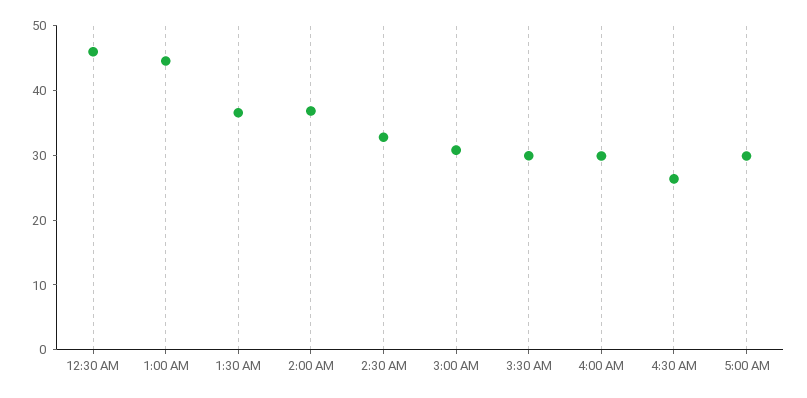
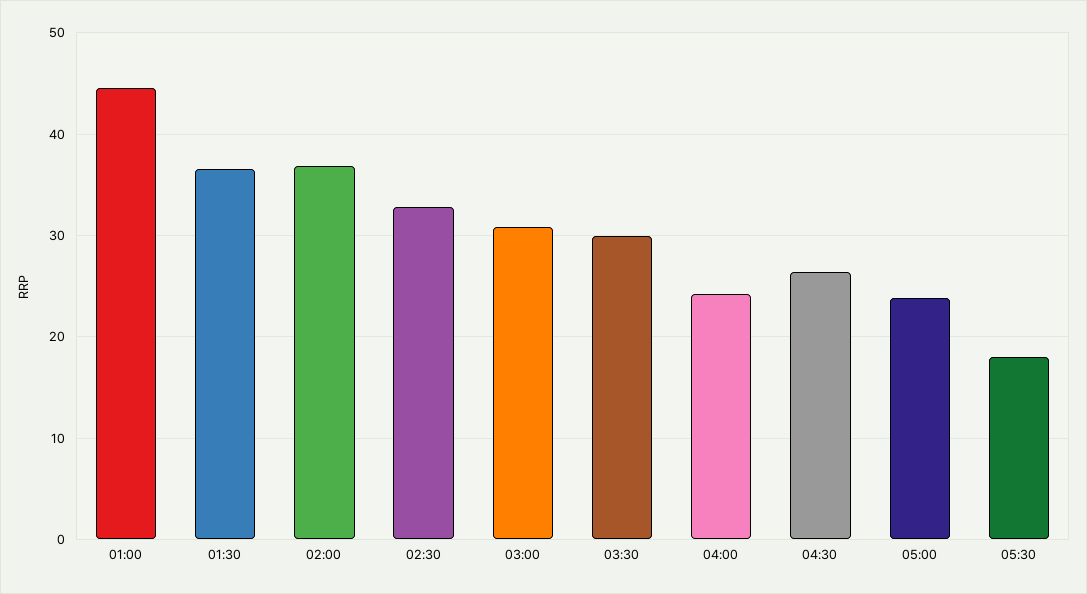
12:30 AM: 46 -> none
4:00 AM: 30 -> 24
5:00 AM: 30 -> 24
05:30: none -> 18

